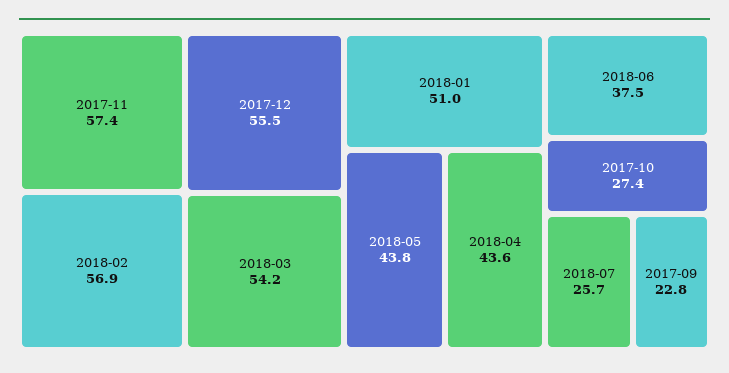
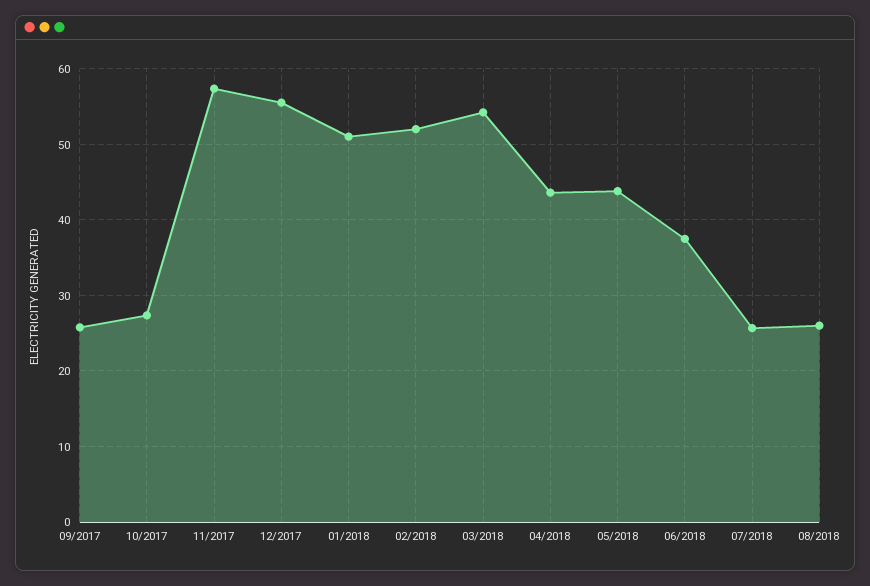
2018-02: 56.9 -> 52
2017-09: 22.8 -> 26
08/2018: none -> 26

